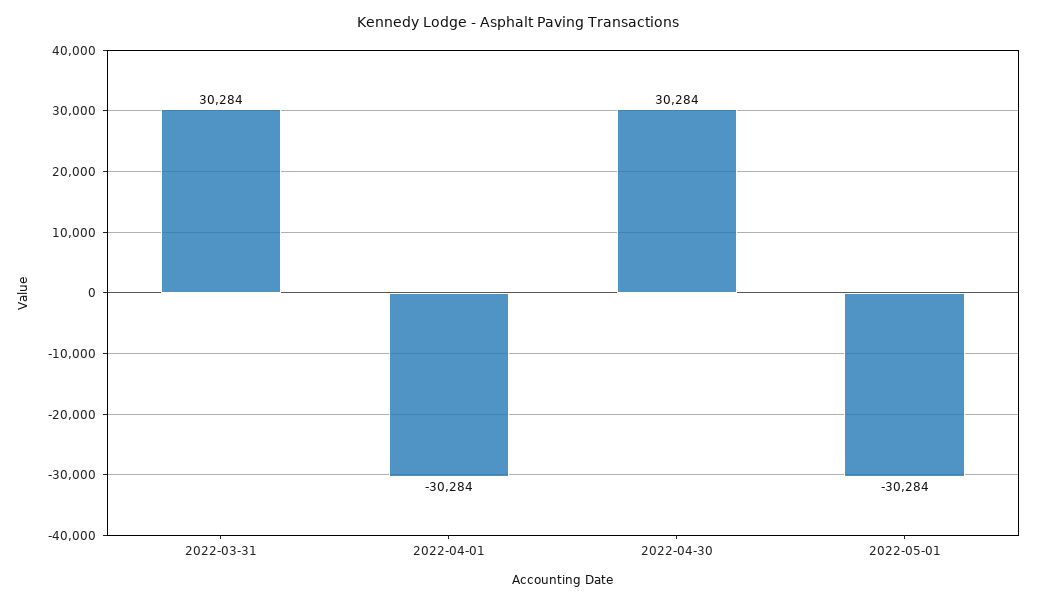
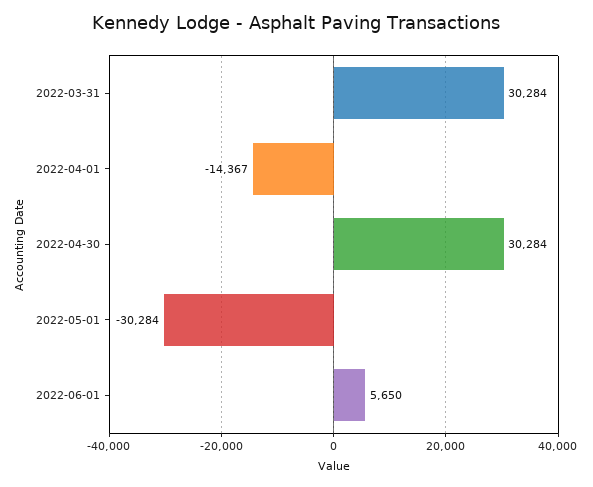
2022-04-01: -30284 -> -14367
2022-06-01: none -> 5650

